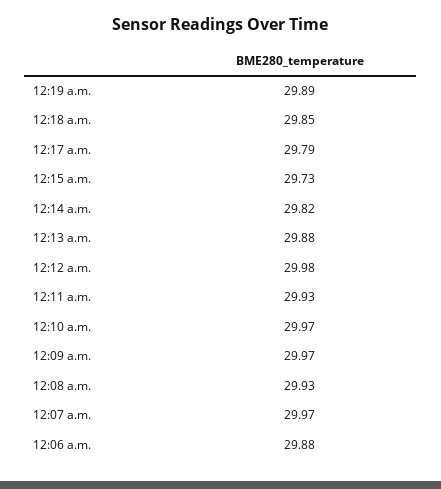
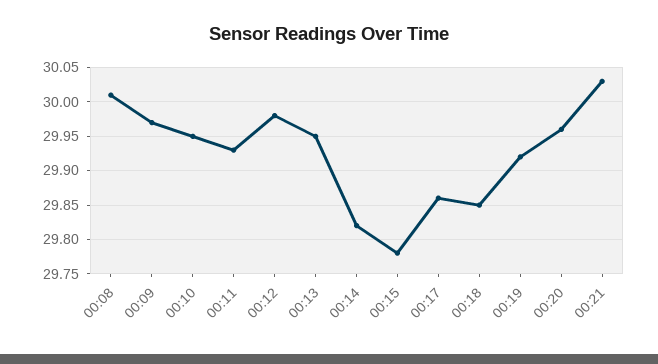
12:19 a.m.: 29.89 -> 29.92
12:17 a.m.: 29.79 -> 29.86
12:15 a.m.: 29.73 -> 29.78
12:13 a.m.: 29.88 -> 29.95
12:10 a.m.: 29.97 -> 29.95
12:08 a.m.: 29.93 -> 30.01
12:07 a.m.: 29.97 -> none
12:06 a.m.: 29.88 -> none
00:20: none -> 29.96
00:21: none -> 30.03

